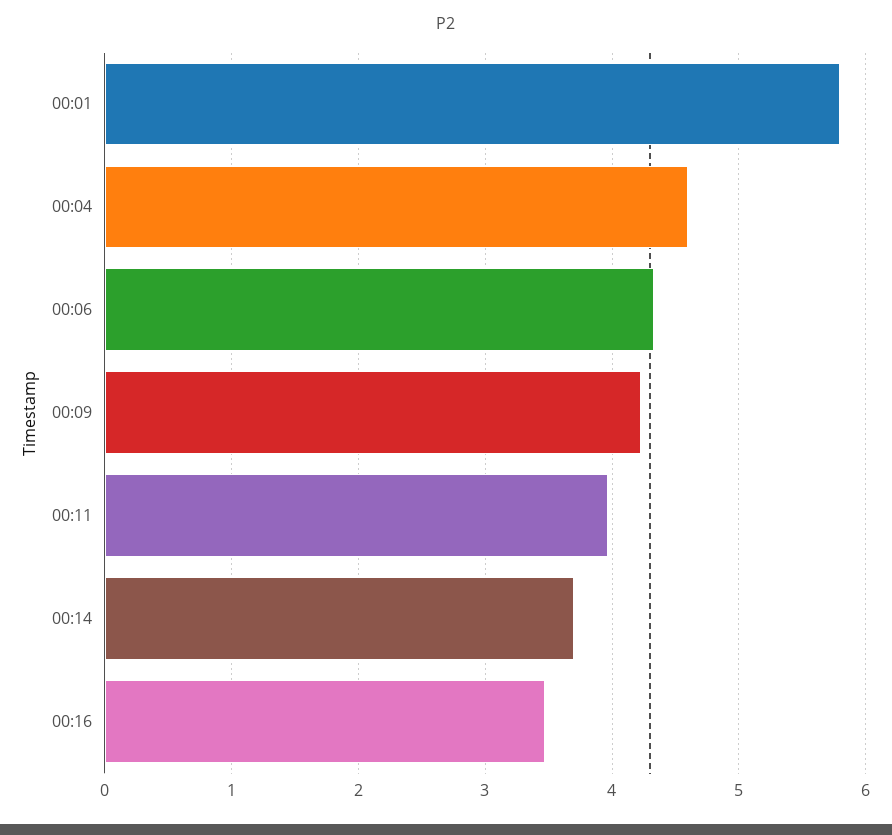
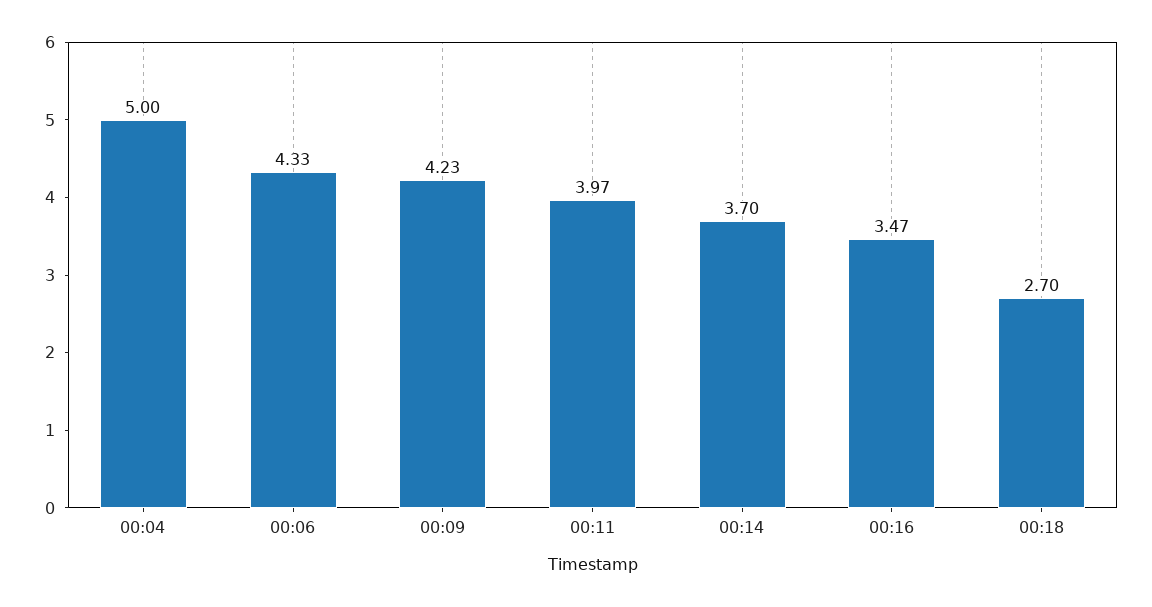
00:01: 5.8 -> none
00:04: 4.6 -> 5
00:18: none -> 2.7

